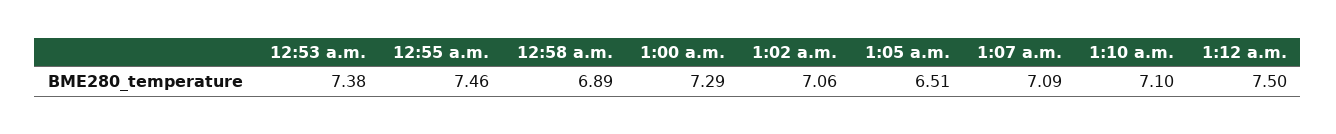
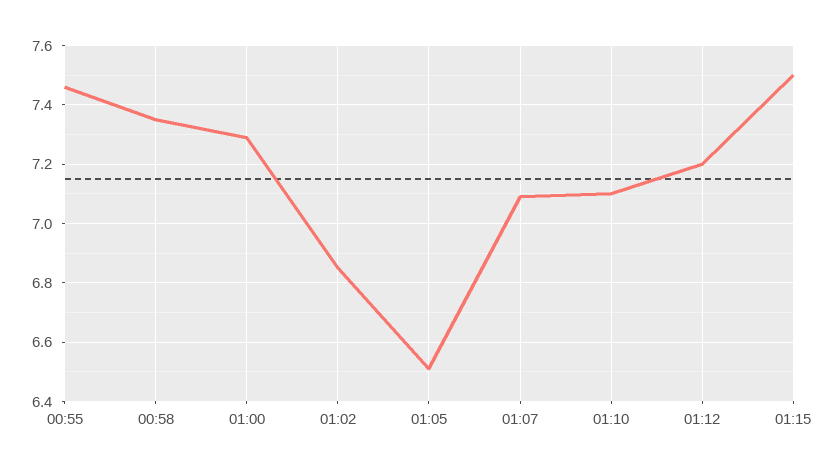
12:53 a.m.: 7.38 -> none
12:58 a.m.: 6.89 -> 7.35
1:02 a.m.: 7.06 -> 6.85
1:12 a.m.: 7.5 -> 7.2
01:15: none -> 7.5

